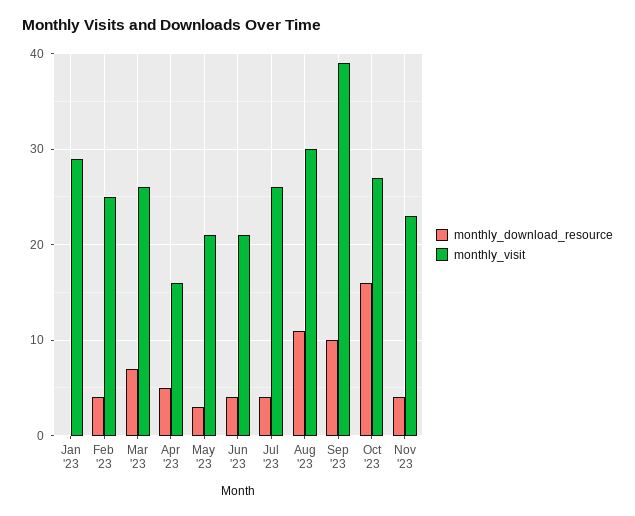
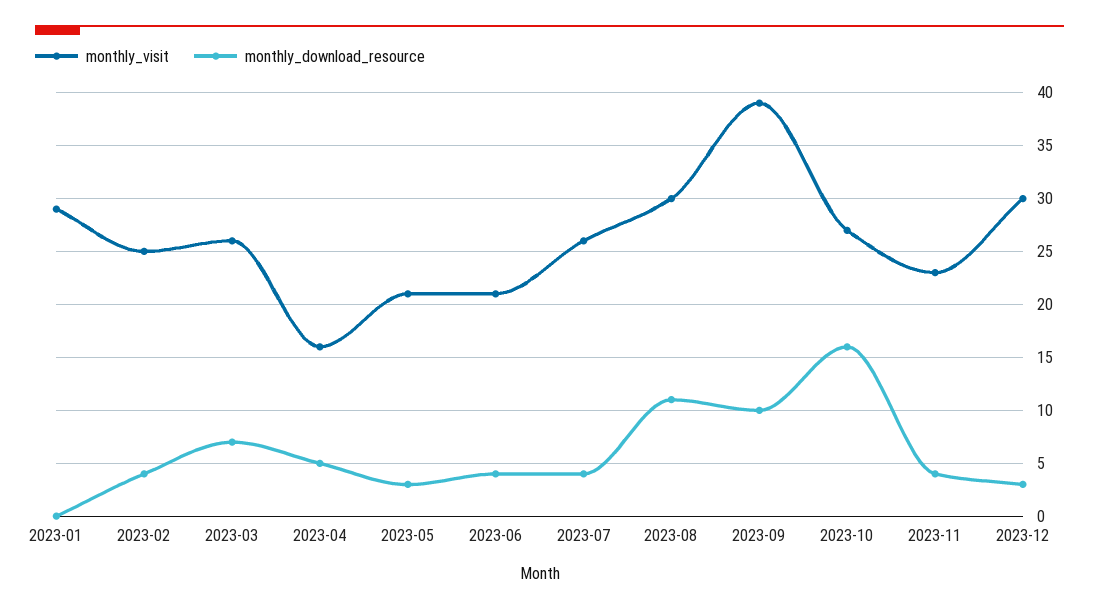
monthly_visit, 2023-12: none -> 30
monthly_download_resource, 2023-12: none -> 3

